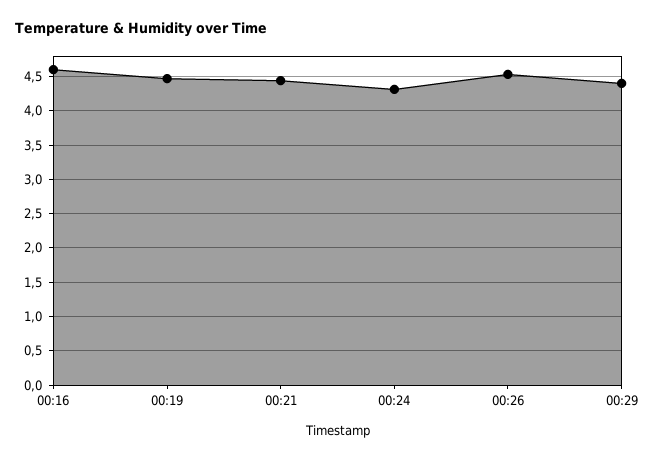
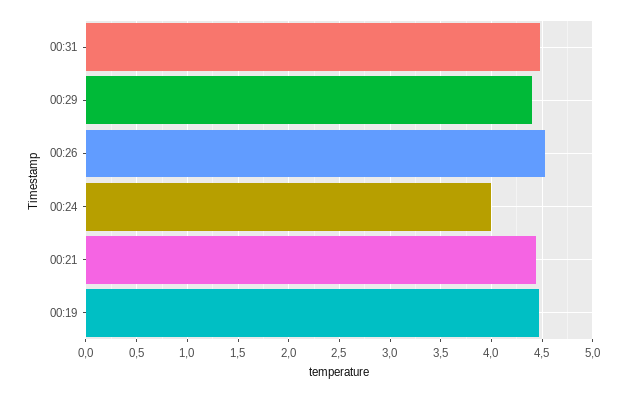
00:16: 4.6 -> none
00:24: 4.3 -> 4
00:31: none -> 4.5

